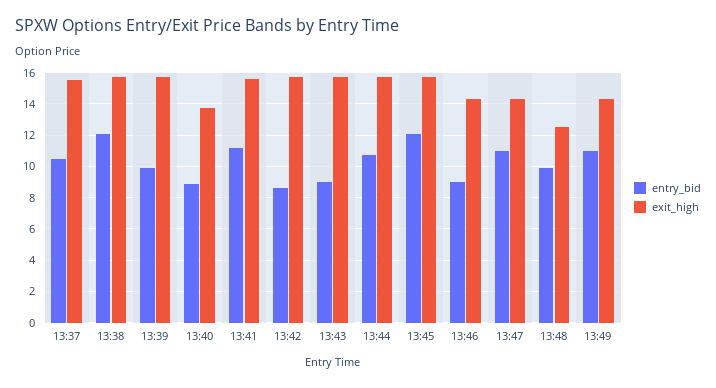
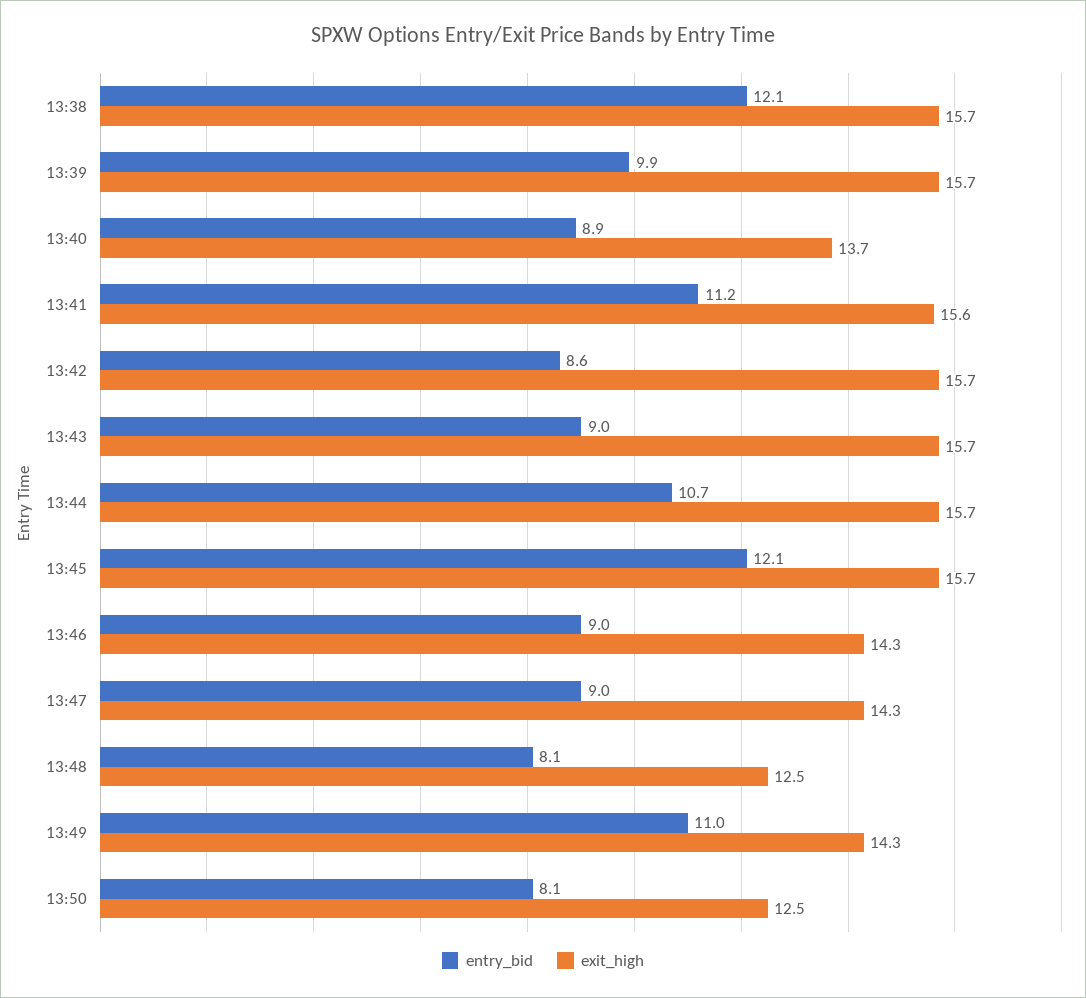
entry_bid, 13:37: 10.5 -> none
exit_high, 13:37: 15.5 -> none
entry_bid, 13:47: 11 -> 9
entry_bid, 13:48: 10 -> 8.1
entry_bid, 13:50: none -> 8.1
exit_high, 13:50: none -> 12.5

